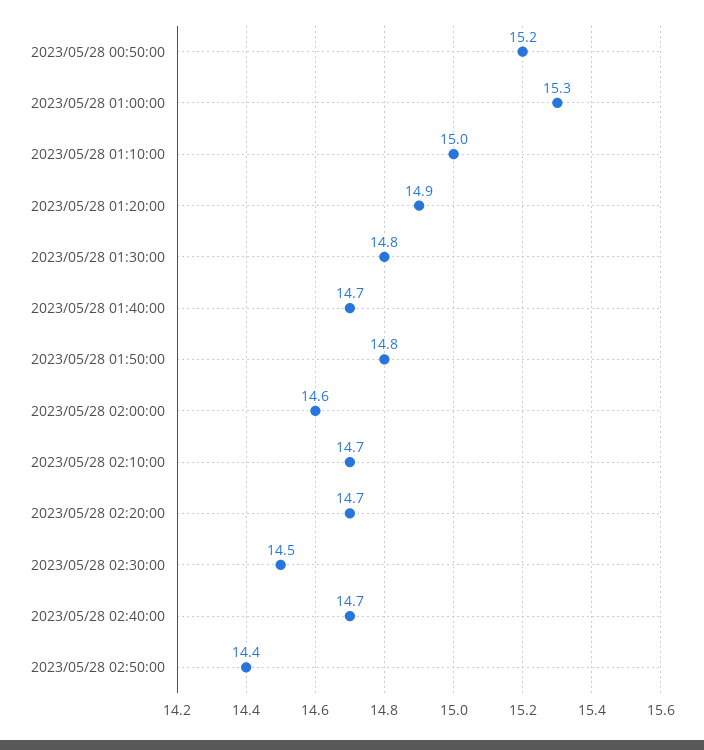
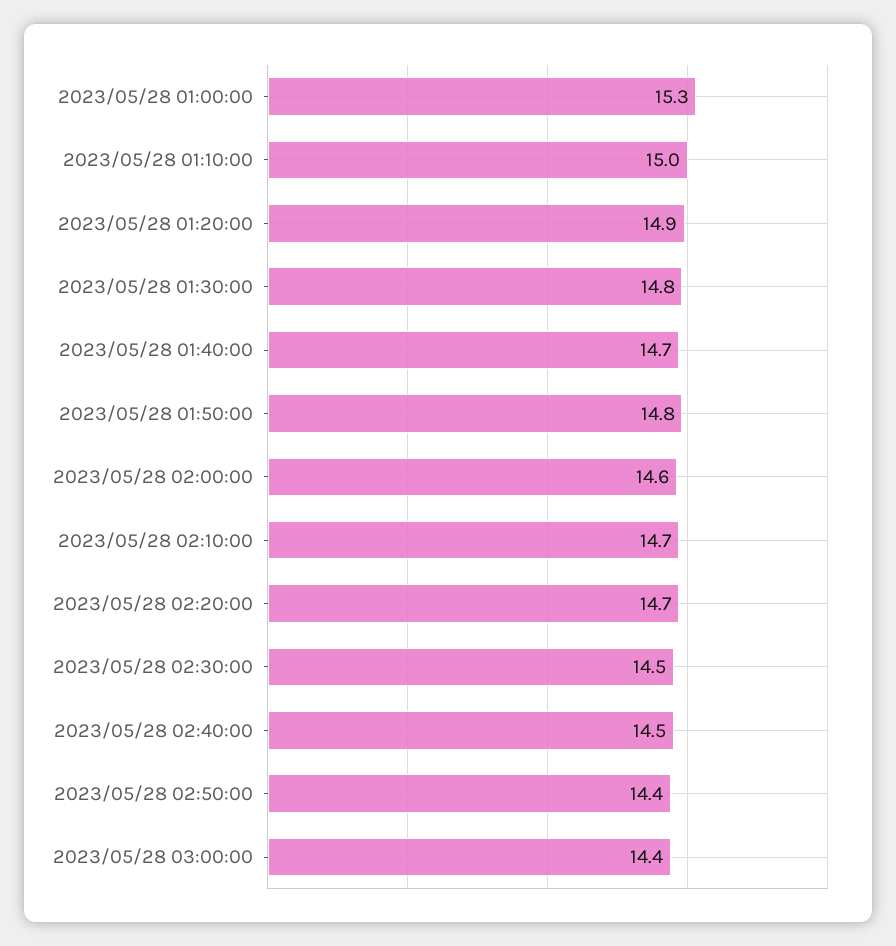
2023/05/28 00:50:00: 15.2 -> none
2023/05/28 02:40:00: 14.7 -> 14.5
2023/05/28 03:00:00: none -> 14.4

